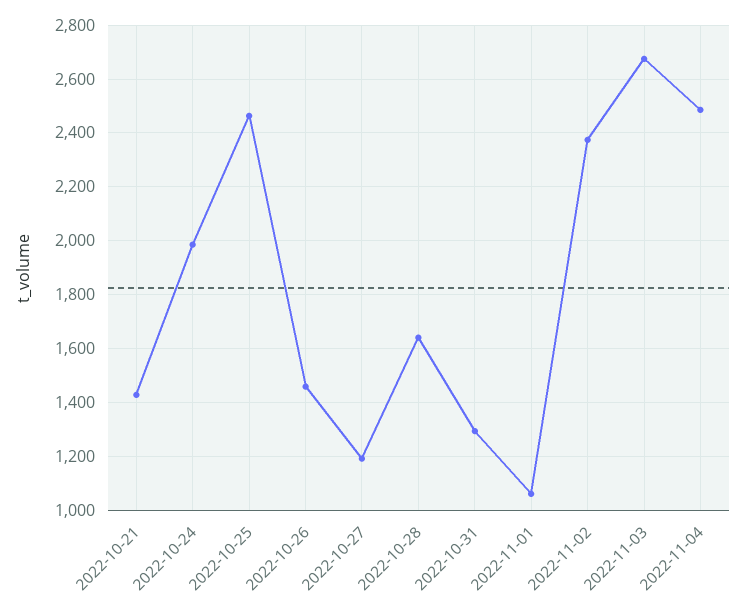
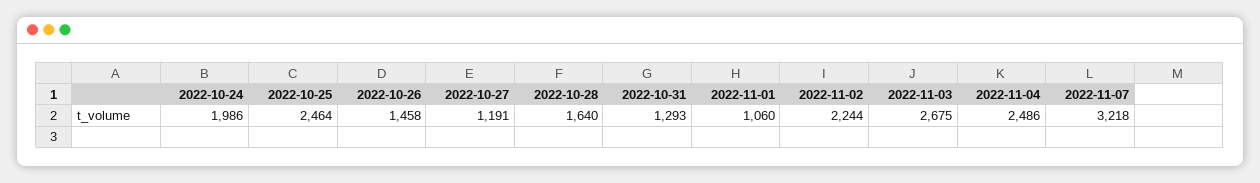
2022-10-21: 1425 -> none
2022-11-02: 2375 -> 2244
2022-11-07: none -> 3218

